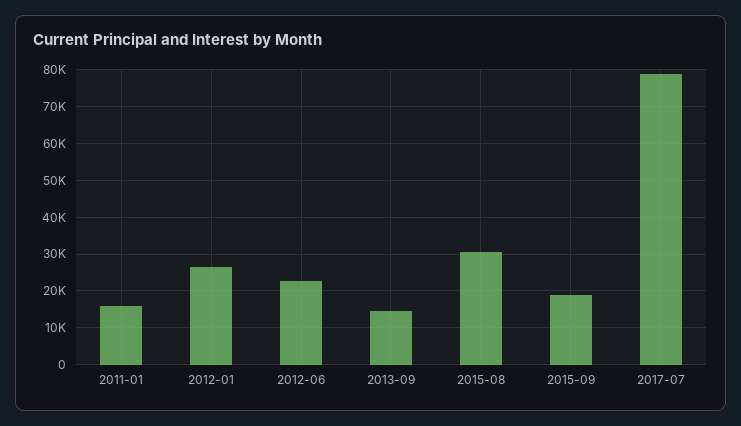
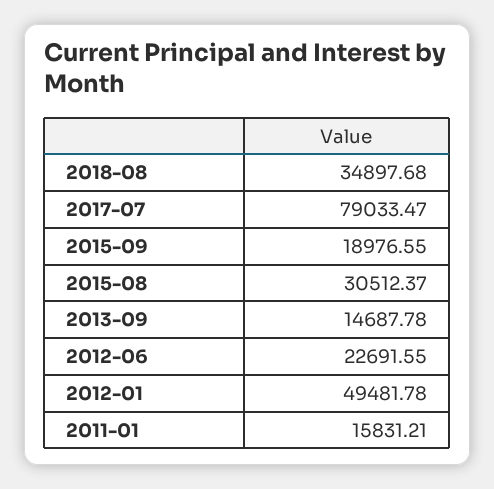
2012-01: 26000 -> 49481.78
2018-08: none -> 34897.68

